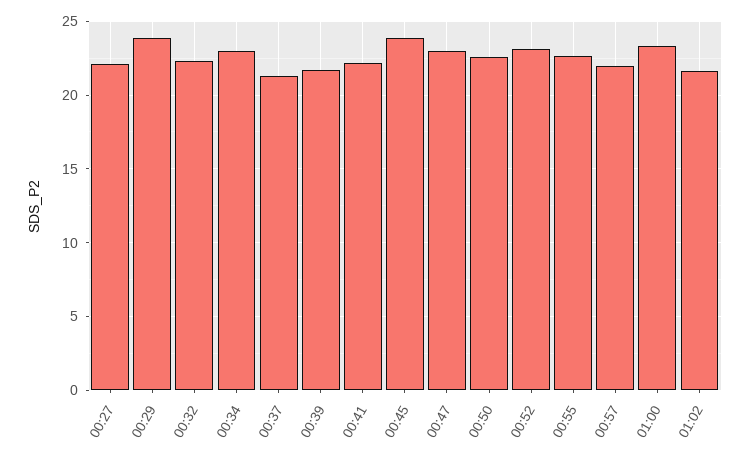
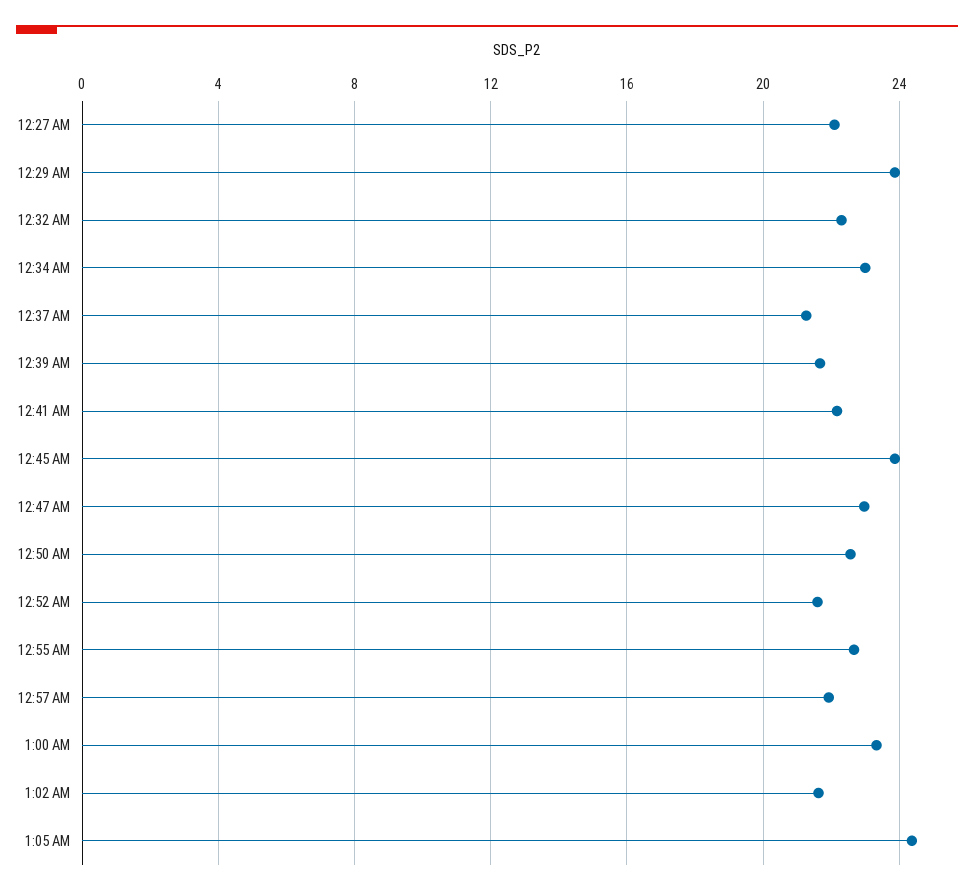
00:52: 23 -> 21.5
1:05 AM: none -> 24.5

